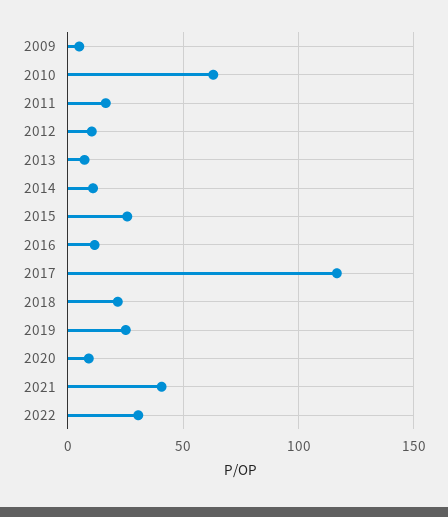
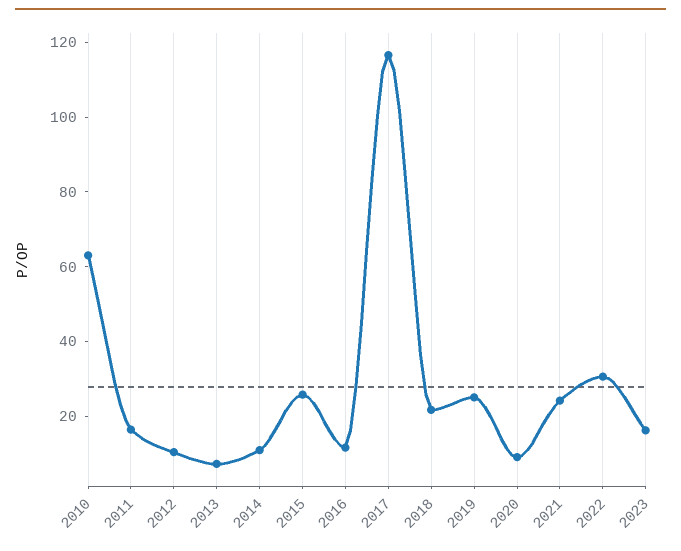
2009: 5 -> none
2021: 40 -> 25
2023: none -> 15

